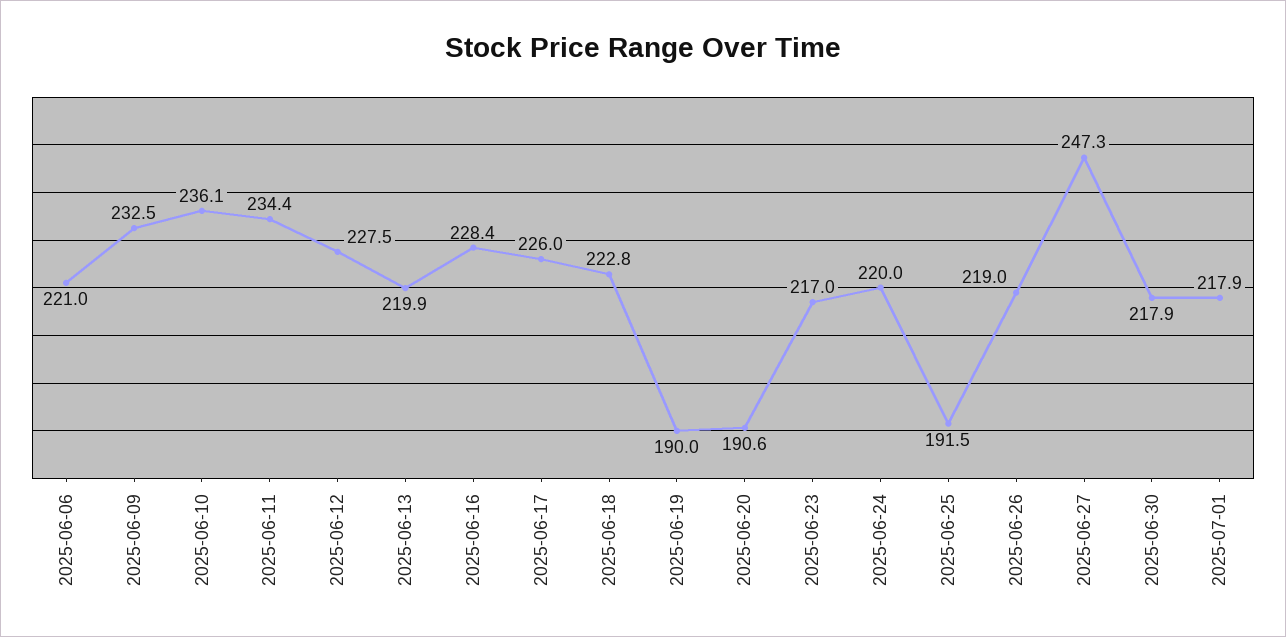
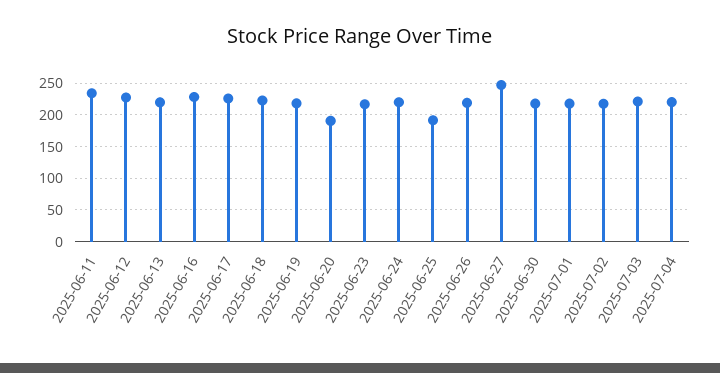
2025-06-06: 221 -> none
2025-06-09: 232.5 -> none
2025-06-10: 236.1 -> none
2025-06-19: 190 -> 220
2025-07-02: none -> 220
2025-07-03: none -> 220
2025-07-04: none -> 220

